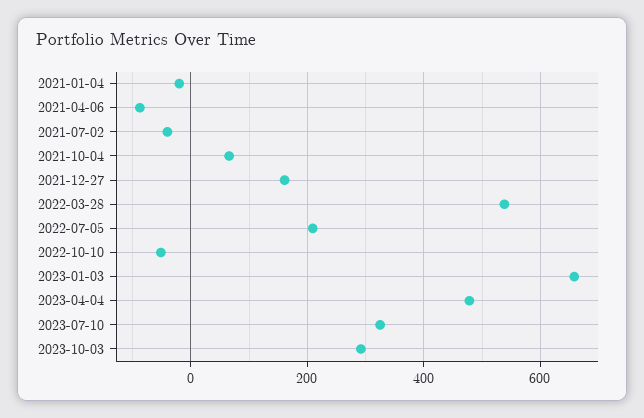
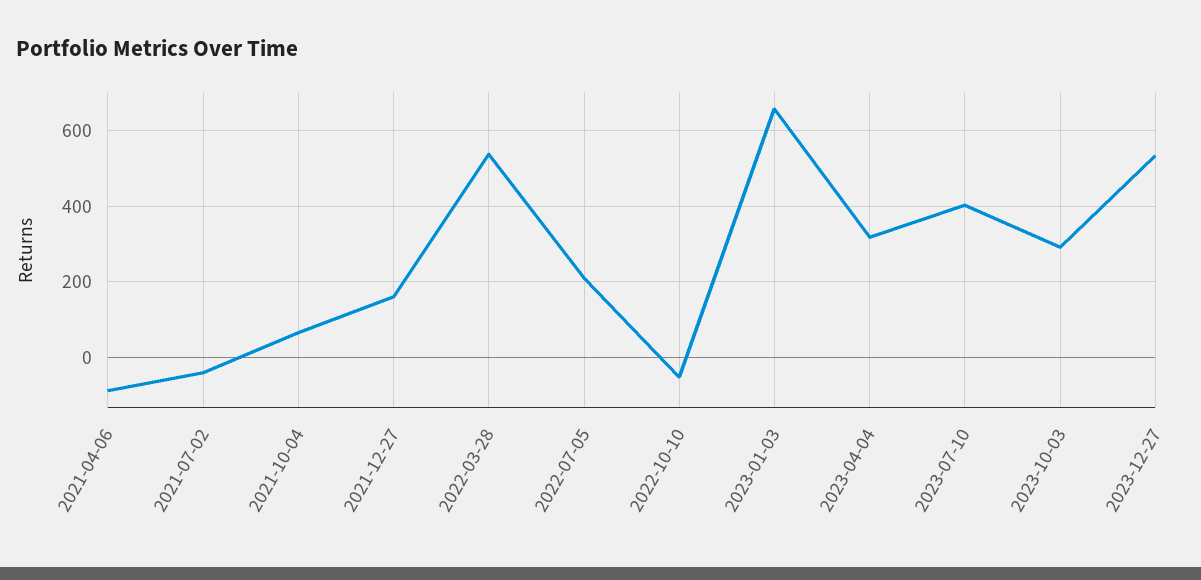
2021-01-04: -20 -> none
2023-04-04: 480 -> 320
2023-07-10: 320 -> 400
2023-12-27: none -> 540

